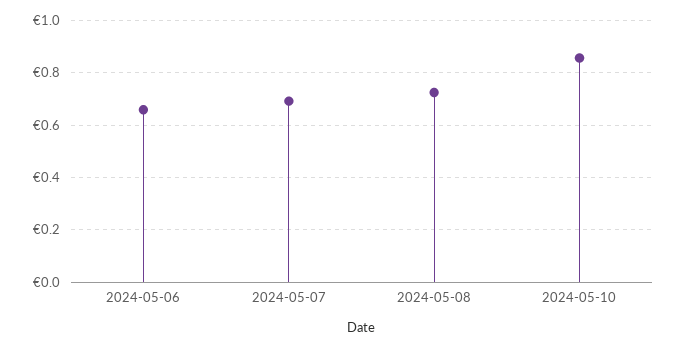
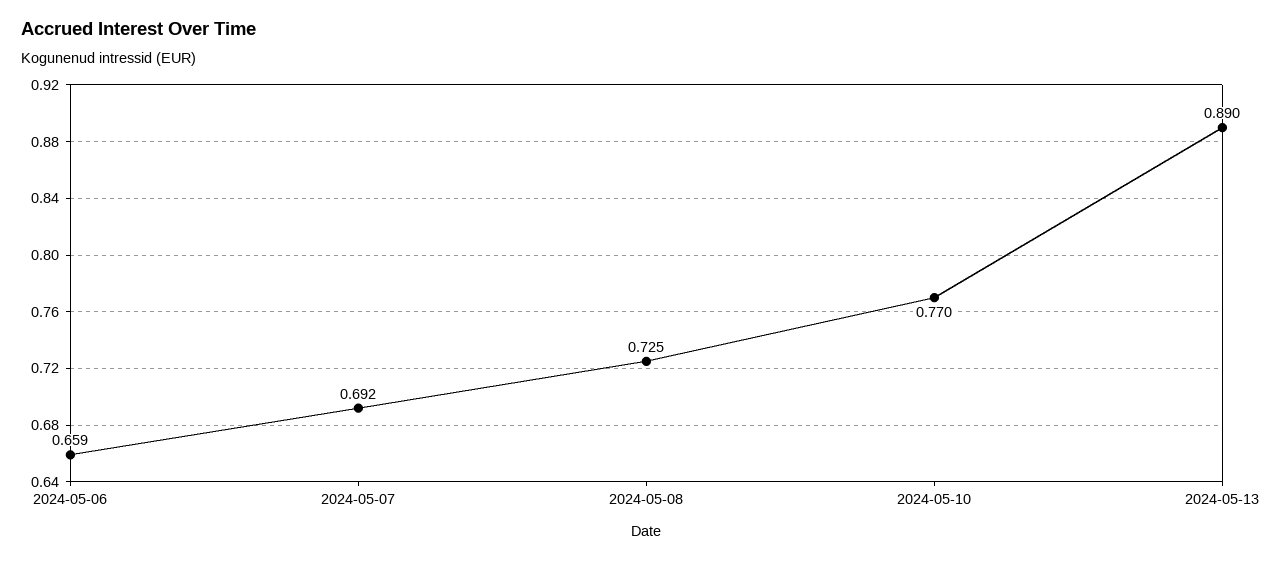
2024-05-10: 0.85 -> 0.77
2024-05-13: none -> 0.89

